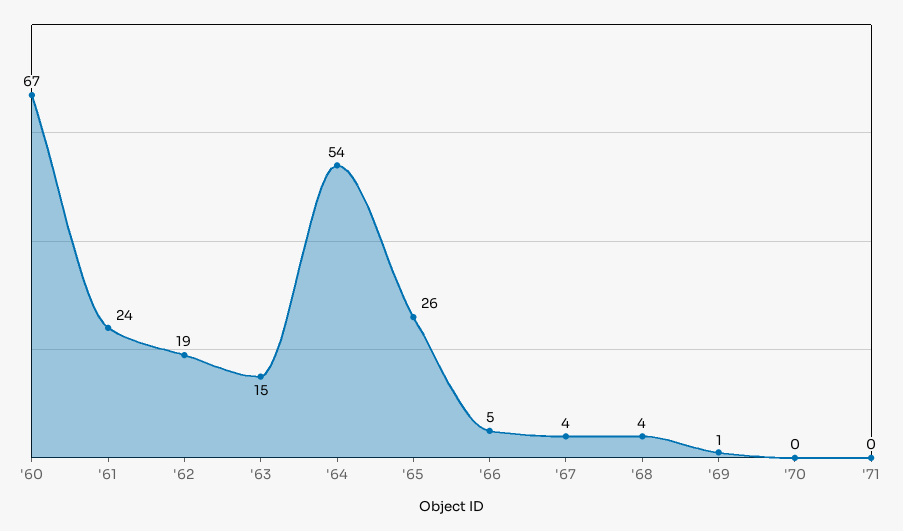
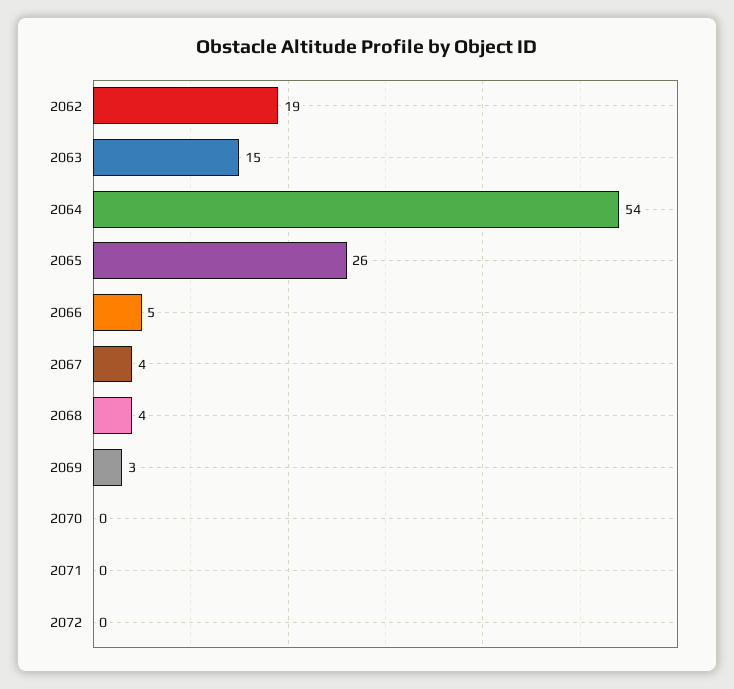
'60: 67 -> none
'61: 24 -> none
'69: 1 -> 3
2072: none -> 0

